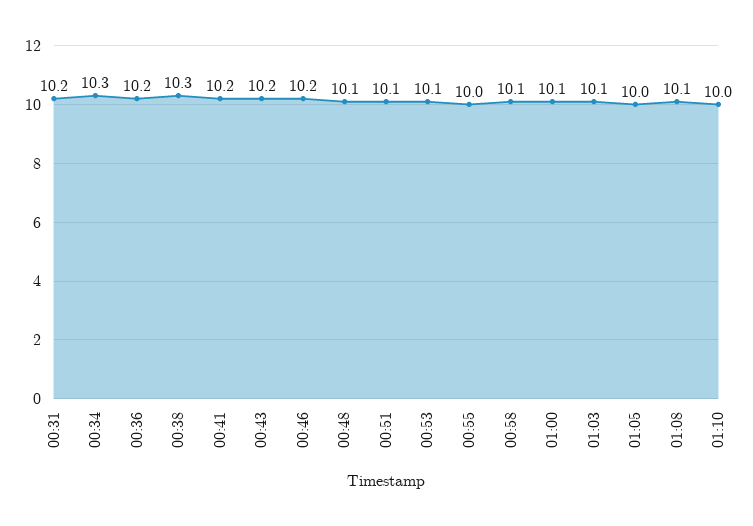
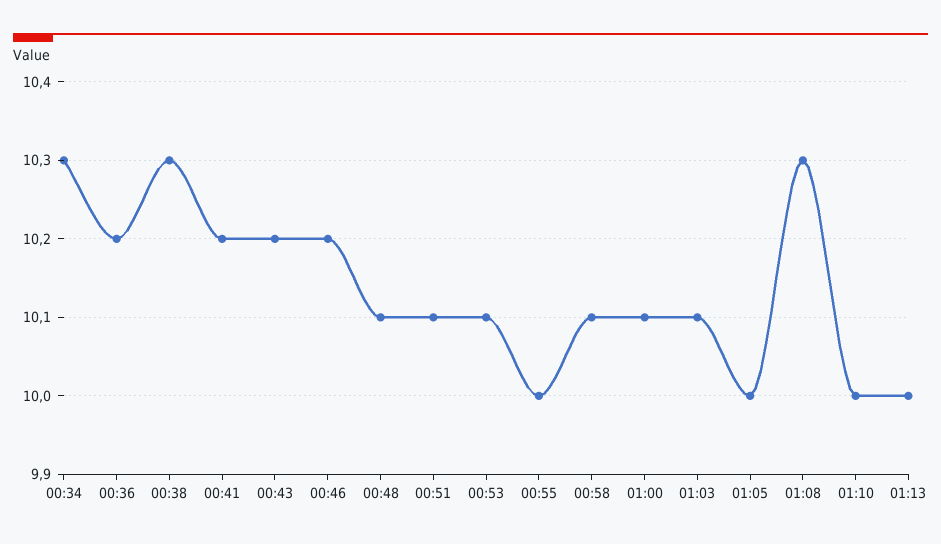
00:31: 10.2 -> none
01:08: 10.1 -> 10.3
01:13: none -> 10

